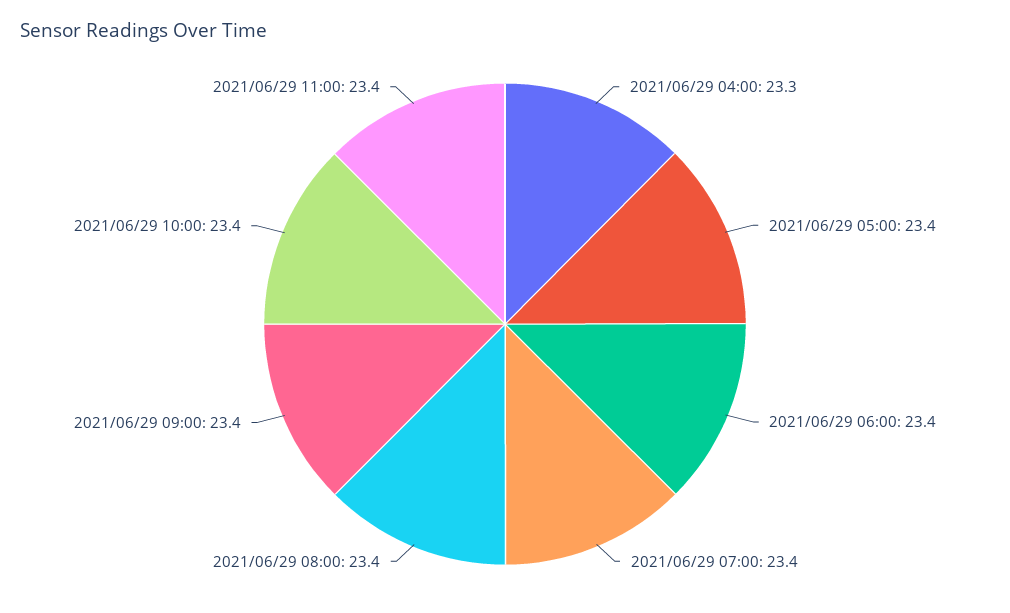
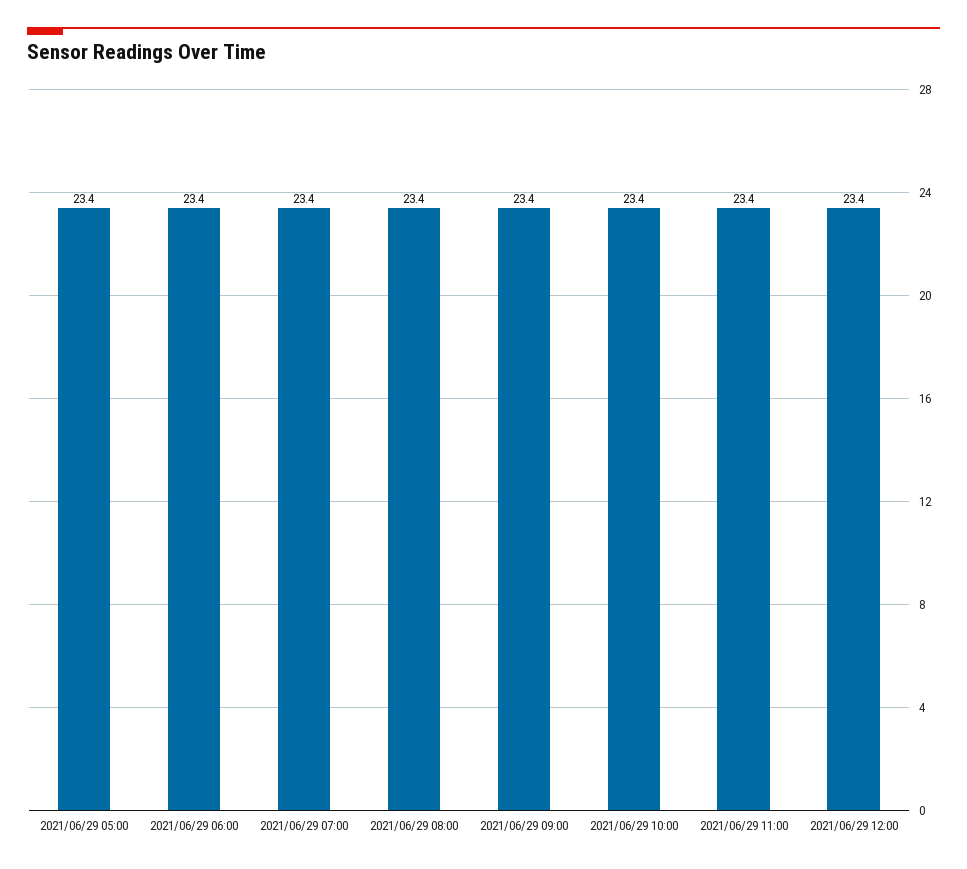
2021/06/29 04:00: 23.3 -> none
2021/06/29 12:00: none -> 23.4

